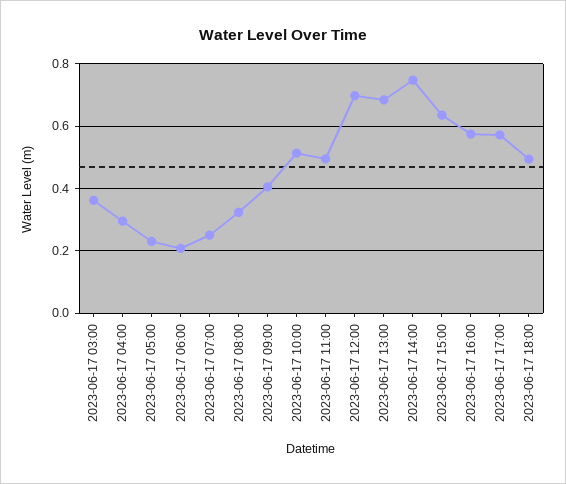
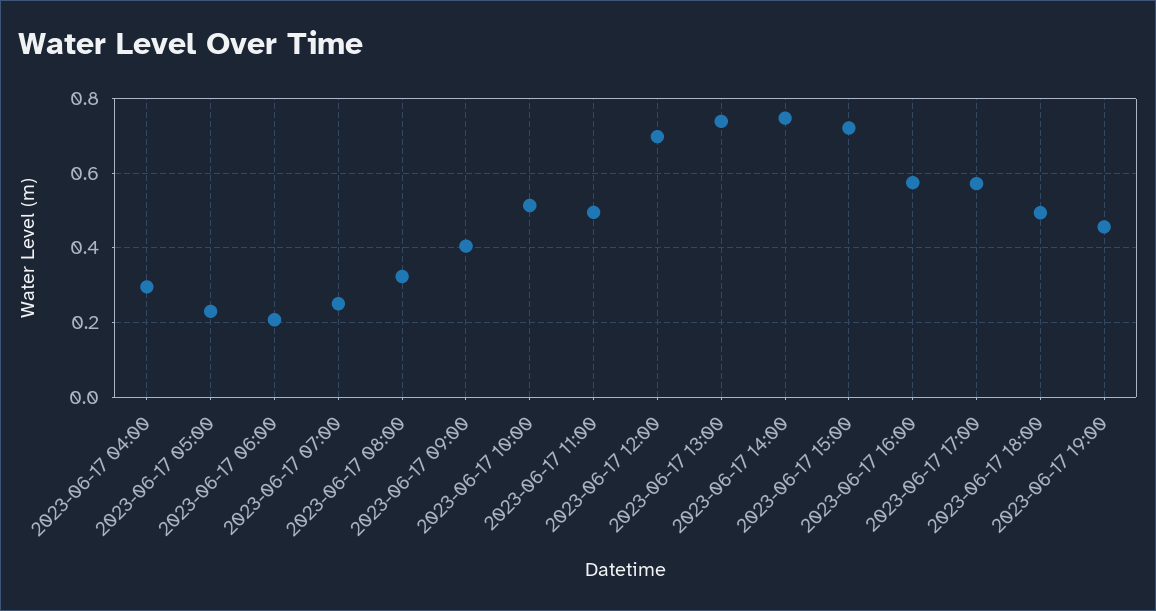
2023-06-17 03:00: 0.36 -> none
2023-06-17 13:00: 0.68 -> 0.74
2023-06-17 15:00: 0.64 -> 0.72
2023-06-17 19:00: none -> 0.46

